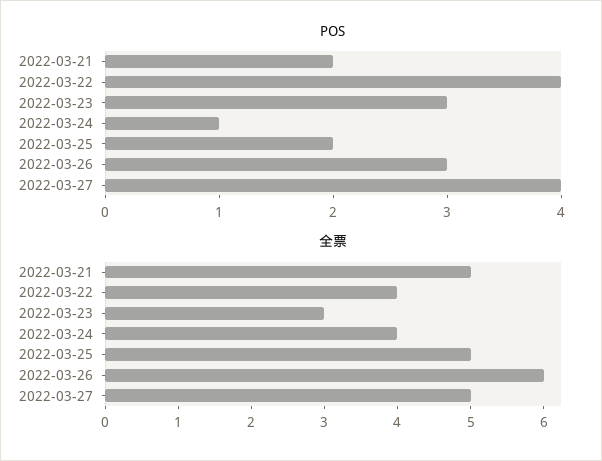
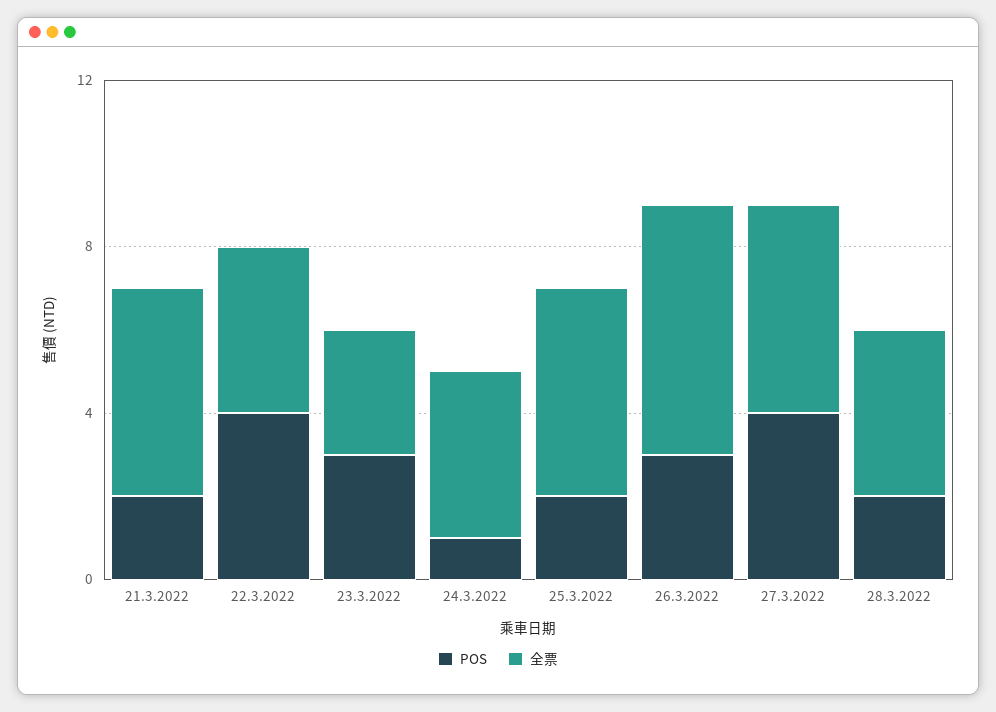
POS, 28.3.2022: none -> 2
全票, 28.3.2022: none -> 4

